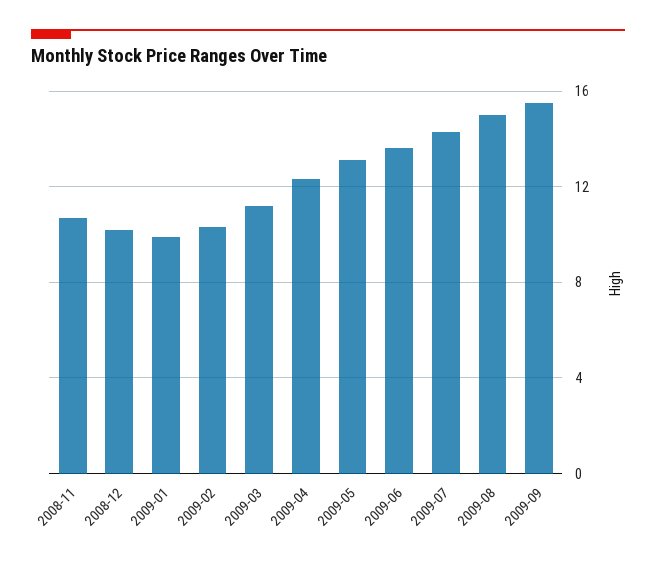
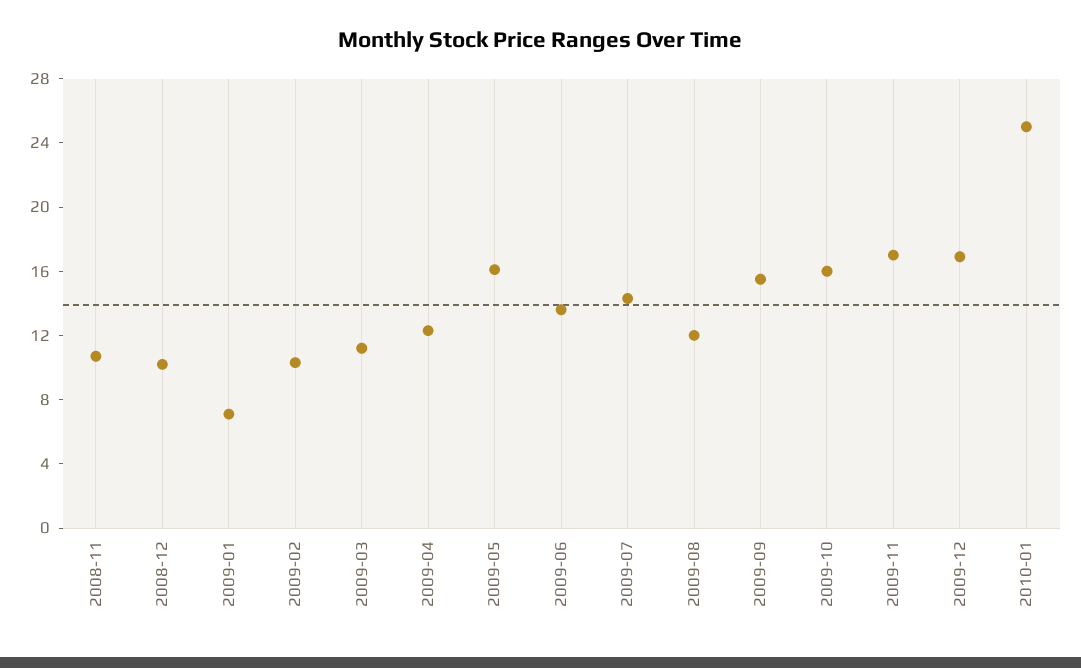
2009-01: 10 -> 7
2009-05: 13 -> 16
2009-08: 15 -> 12
2009-10: none -> 16
2009-11: none -> 17
2009-12: none -> 17
2010-01: none -> 25

